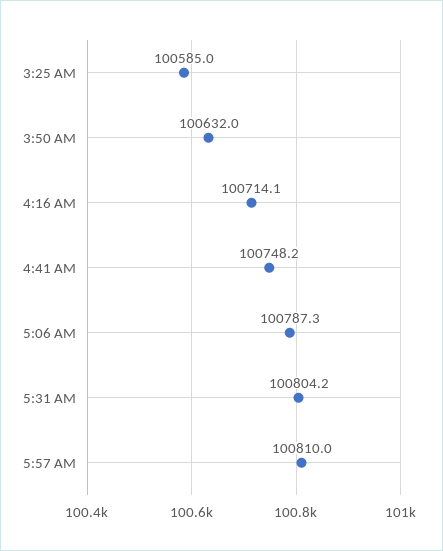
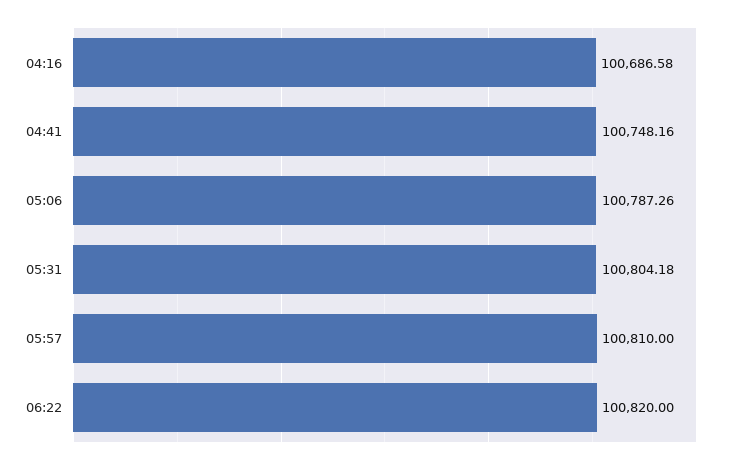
3:25 AM: 100585 -> none
3:50 AM: 100632 -> none
4:16 AM: 100714.1 -> 100686.58
06:22: none -> 100820

